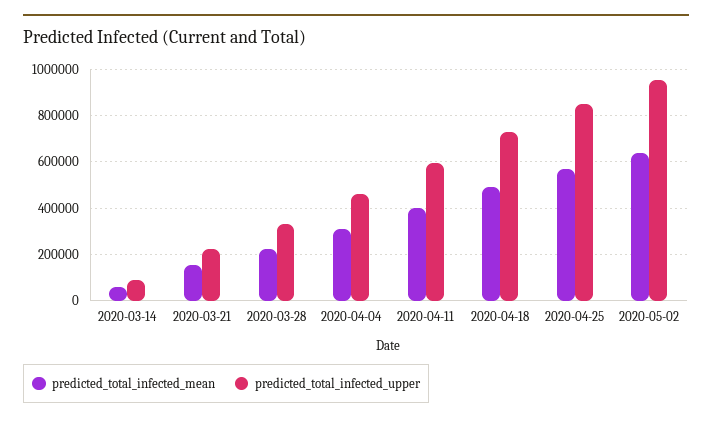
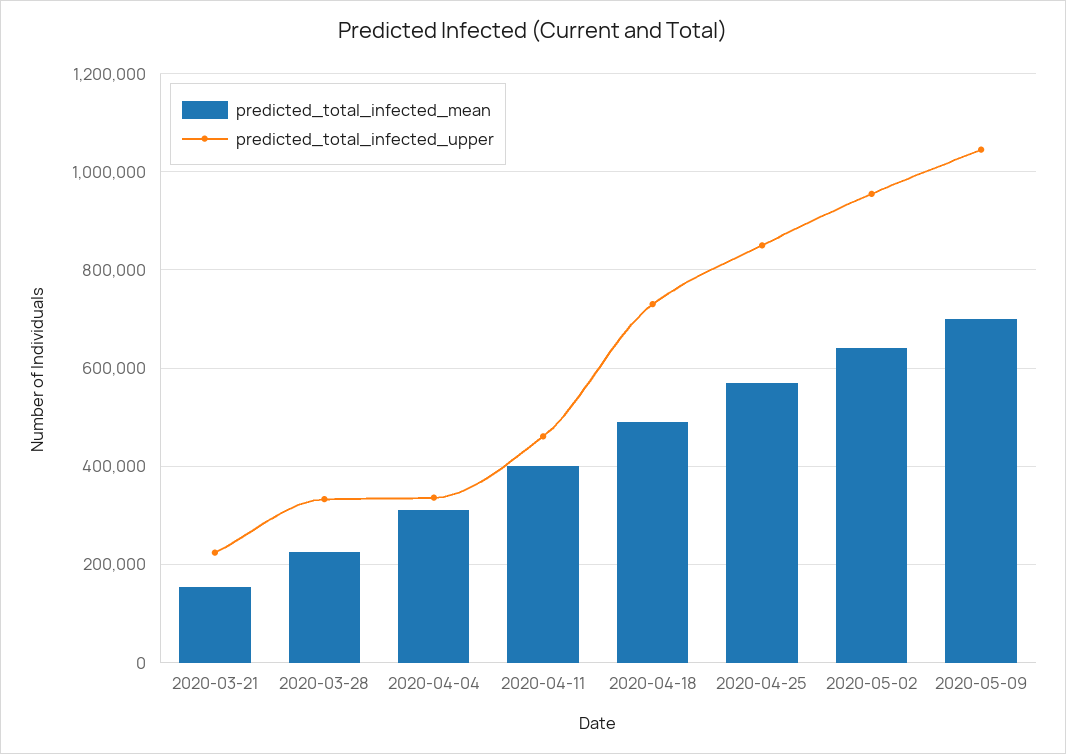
predicted_total_infected_mean, 2020-03-14: 50000 -> none
predicted_total_infected_upper, 2020-03-14: 100000 -> none
predicted_total_infected_upper, 2020-04-04: 450000 -> 340000
predicted_total_infected_upper, 2020-04-11: 600000 -> 460000
predicted_total_infected_mean, 2020-05-09: none -> 700000
predicted_total_infected_upper, 2020-05-09: none -> 1040000

